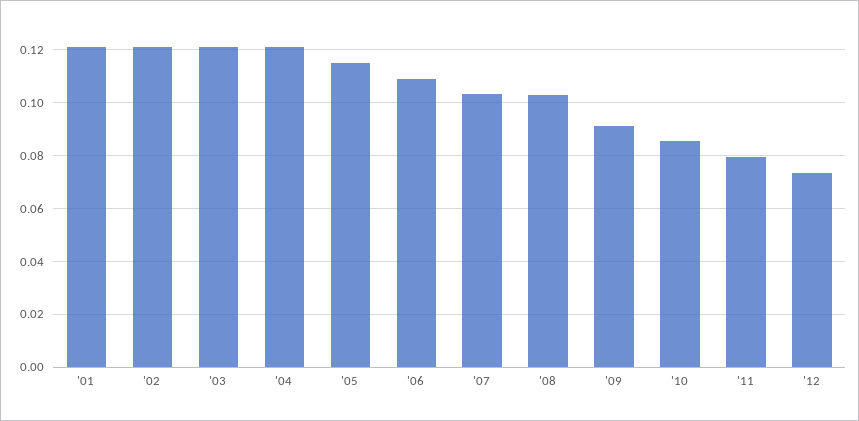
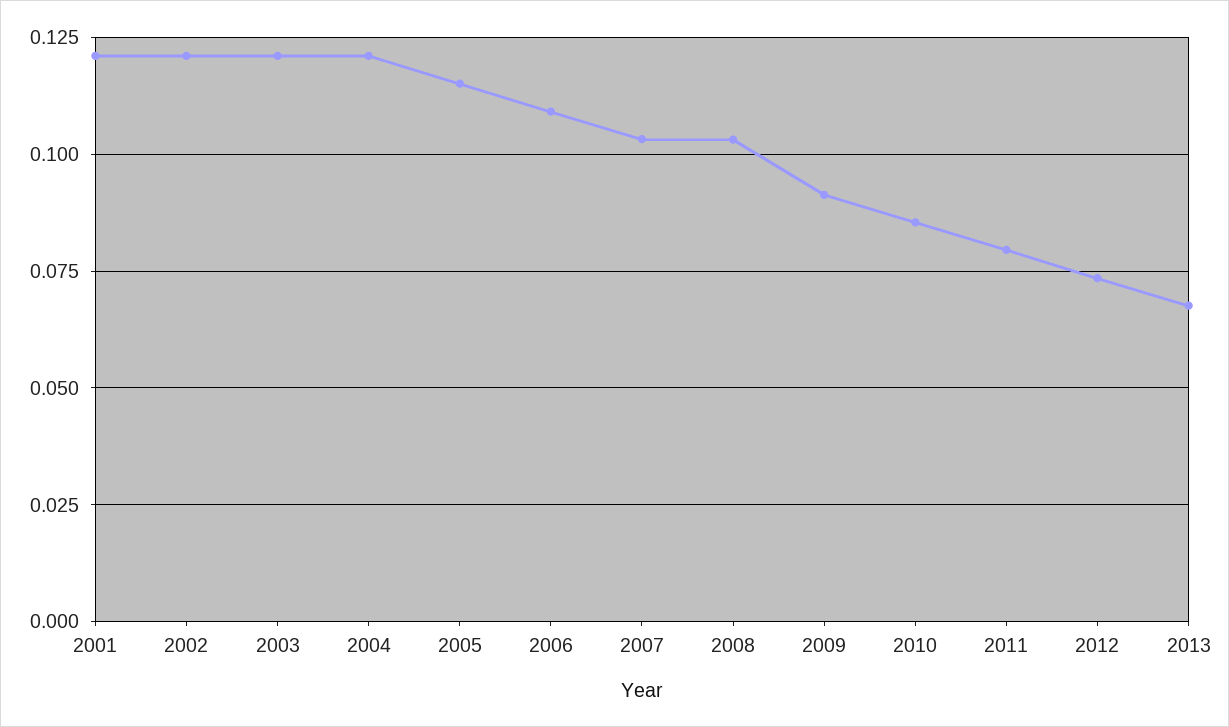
2013: none -> 0.0675

